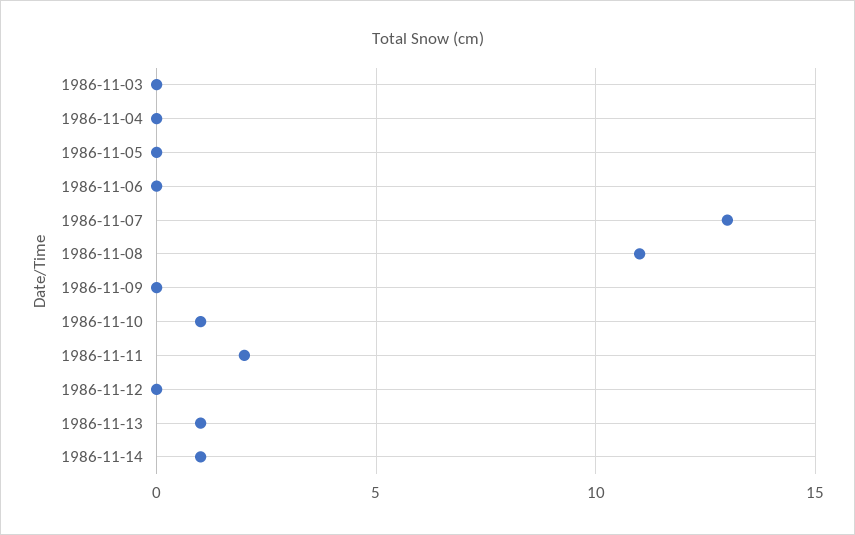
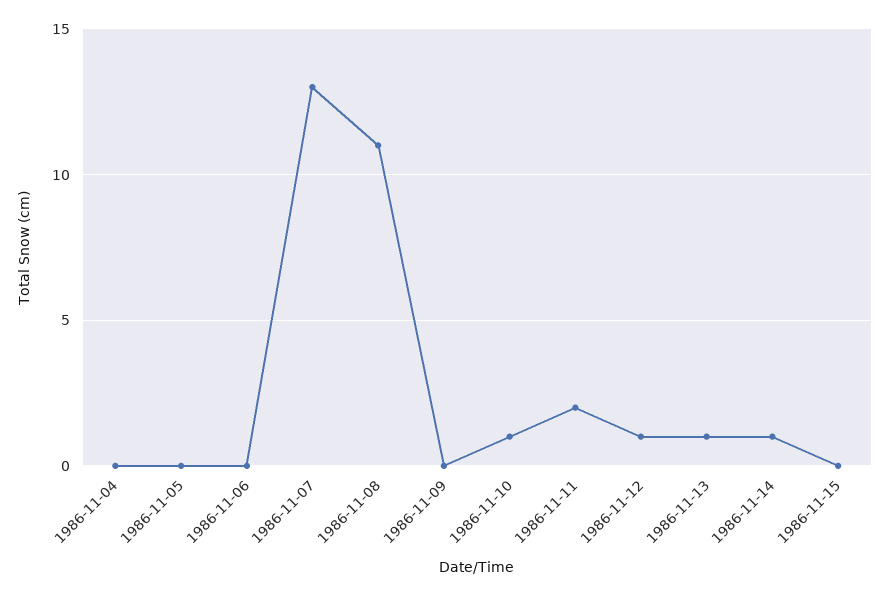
1986-11-03: 0 -> none
1986-11-12: 0 -> 1
1986-11-15: none -> 0

